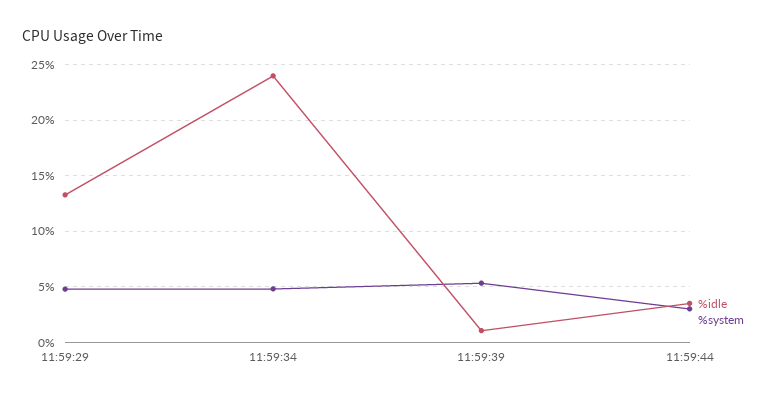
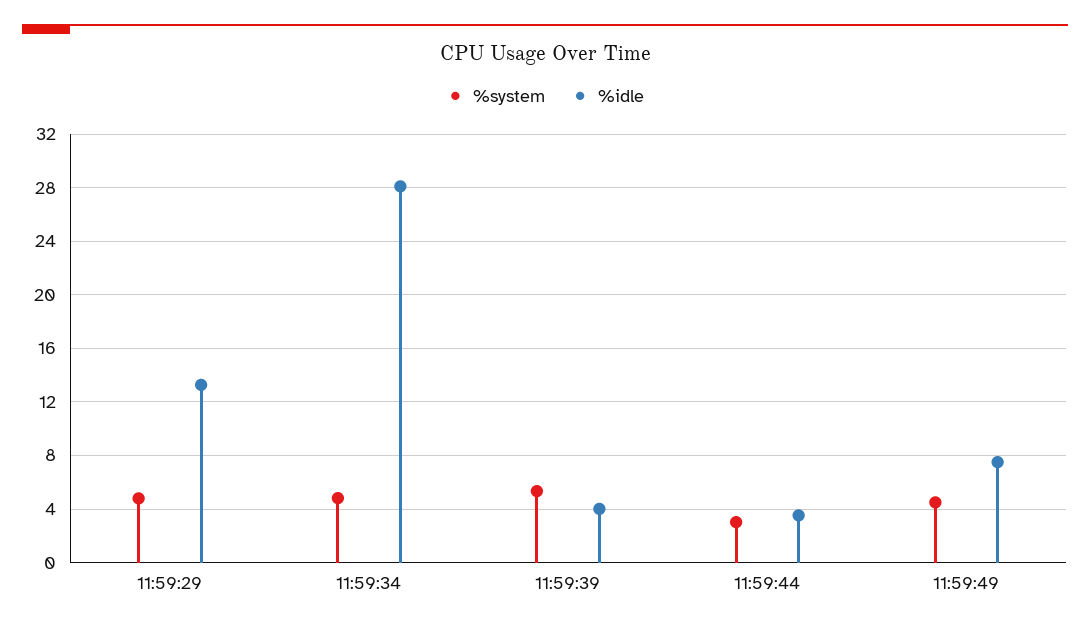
%idle, 11:59:34: 24 -> 28
%idle, 11:59:39: 1 -> 4
%system, 11:59:49: none -> 4.5
%idle, 11:59:49: none -> 7.5

